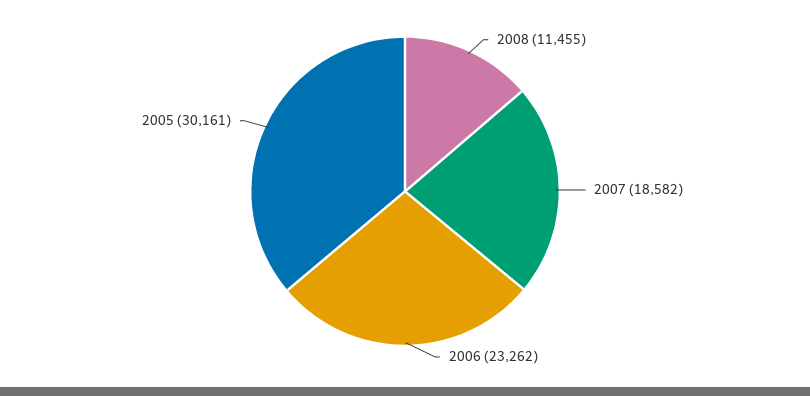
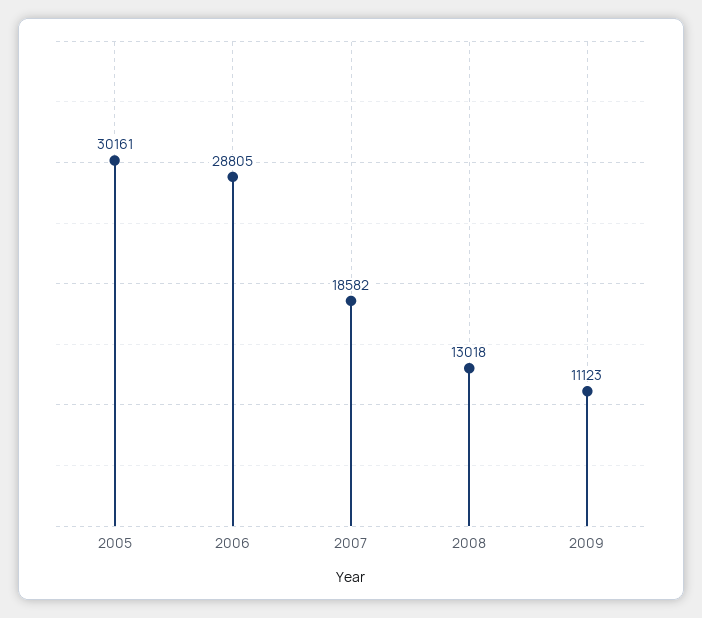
2008: 11455 -> 13018
2006: 23262 -> 28805
2009: none -> 11123

